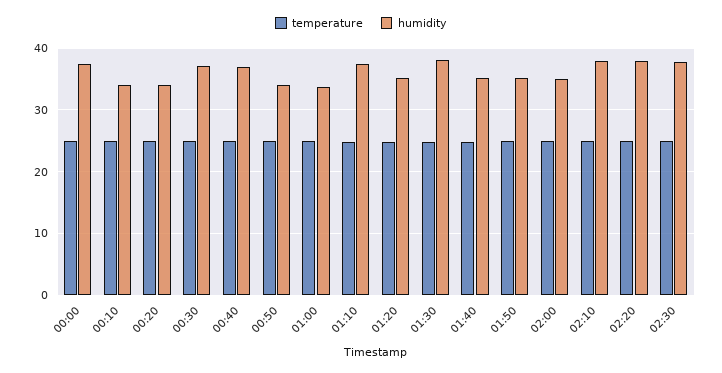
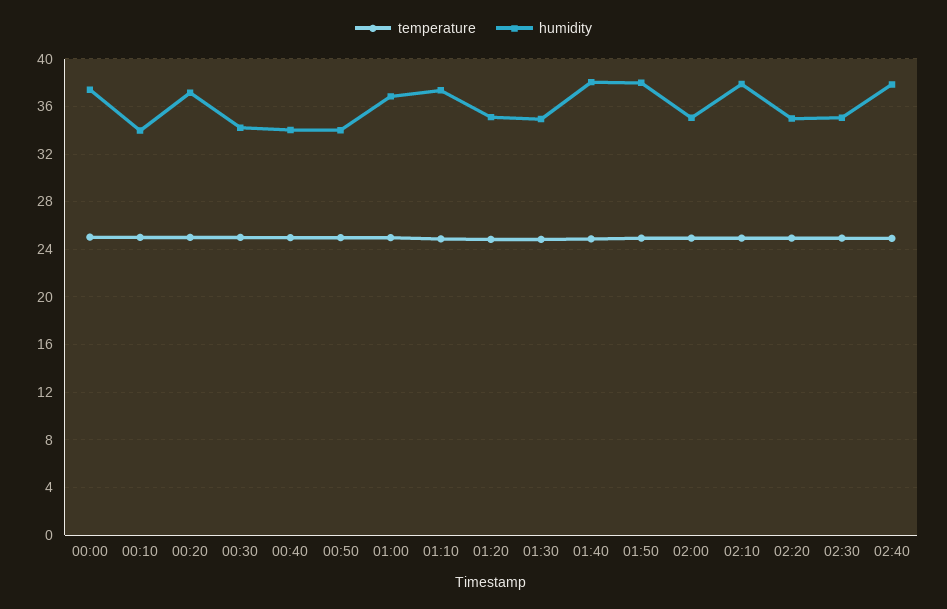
humidity, 00:20: 34 -> 37
humidity, 00:30: 37 -> 34
humidity, 00:40: 37 -> 34
humidity, 01:00: 34 -> 37
humidity, 01:30: 38 -> 35
humidity, 01:40: 35 -> 38
humidity, 01:50: 35 -> 38
humidity, 02:20: 38 -> 35
humidity, 02:30: 38 -> 35
temperature, 02:40: none -> 25
humidity, 02:40: none -> 38

